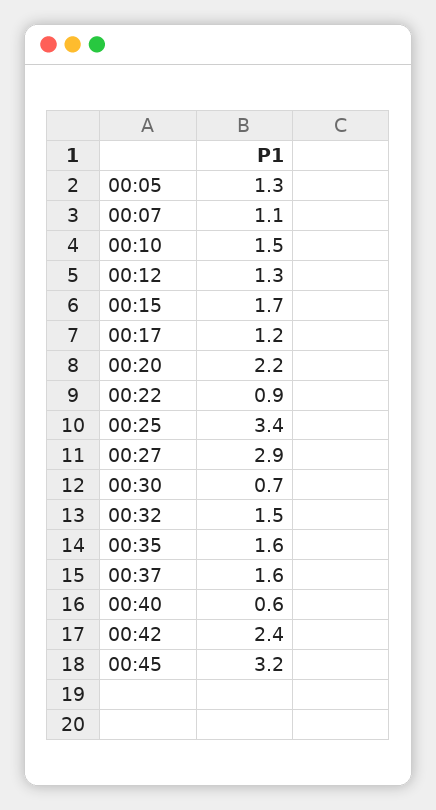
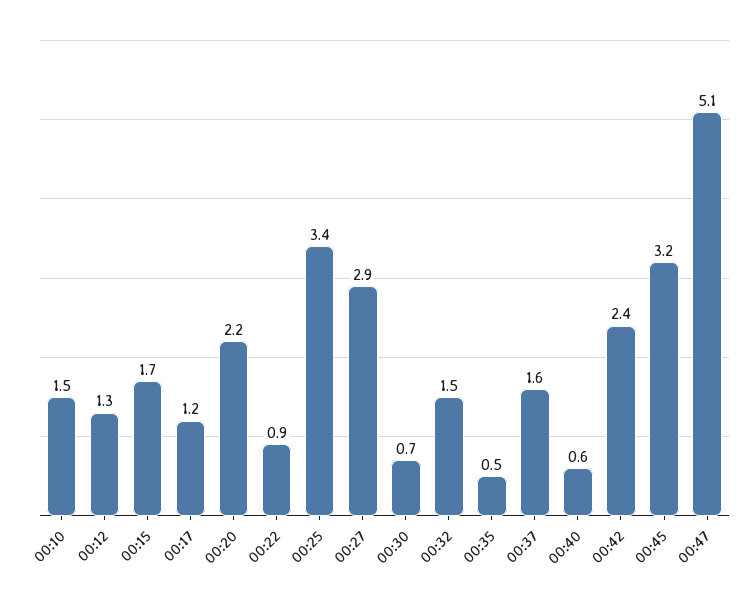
00:05: 1.3 -> none
00:07: 1.1 -> none
00:35: 1.6 -> 0.5
00:47: none -> 5.1

